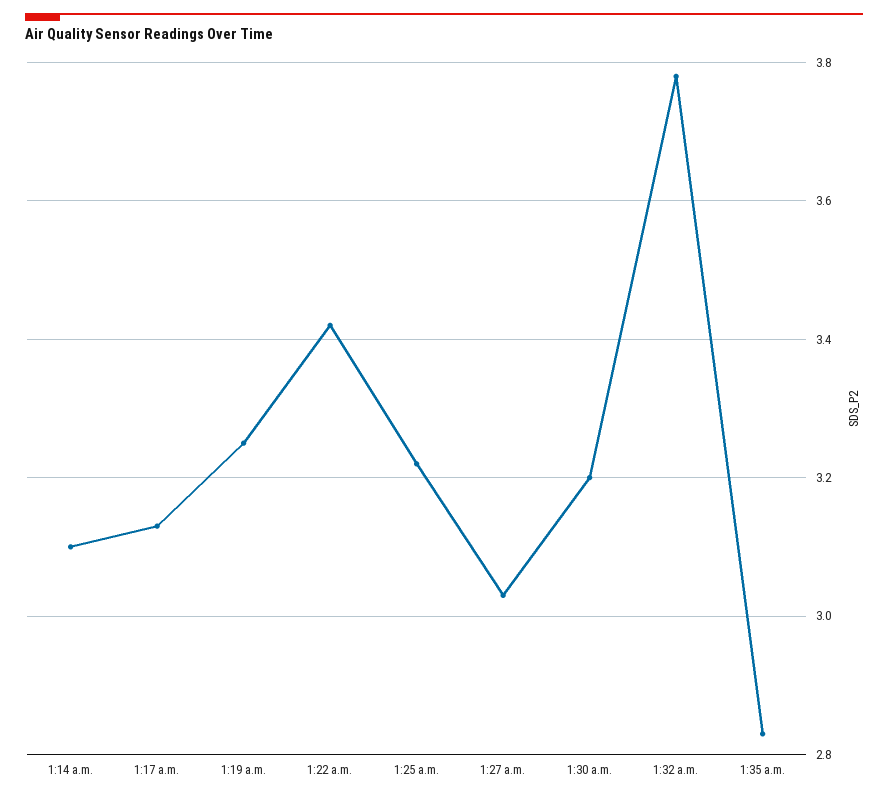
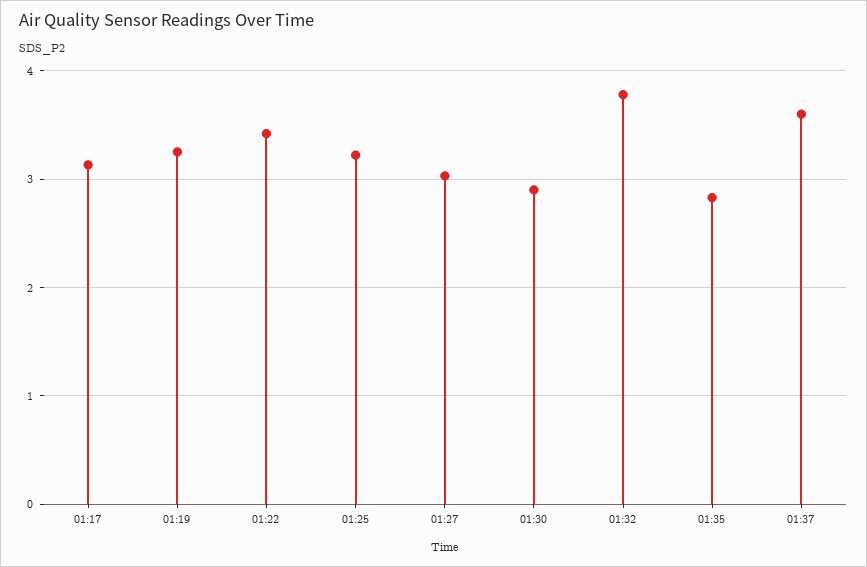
1:14 a.m.: 3.1 -> none
1:30 a.m.: 3.2 -> 2.9
01:37: none -> 3.6

